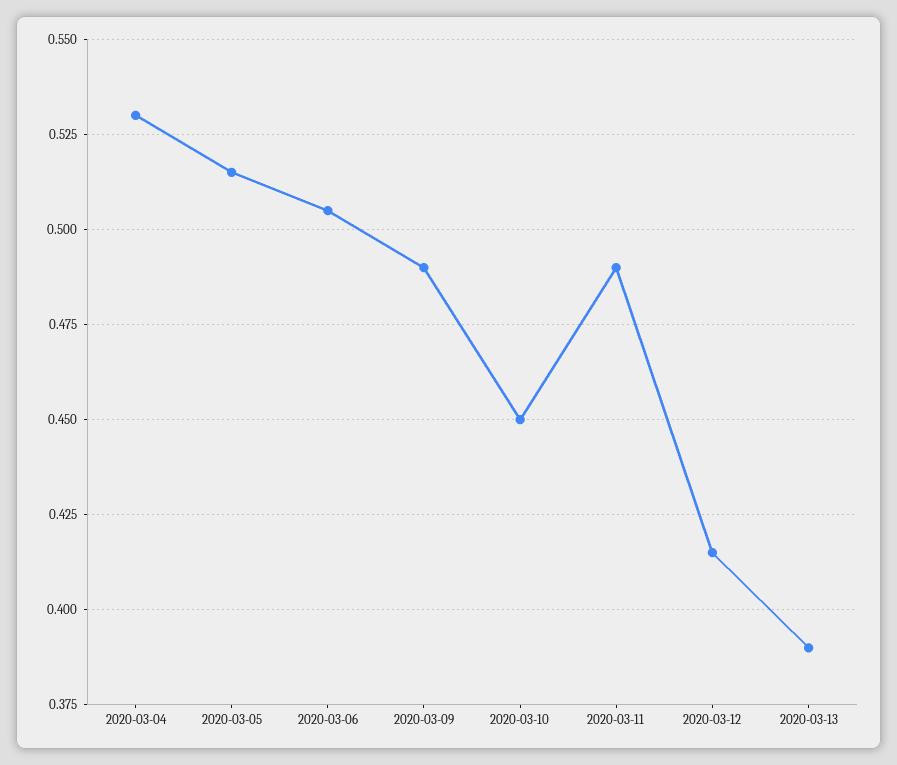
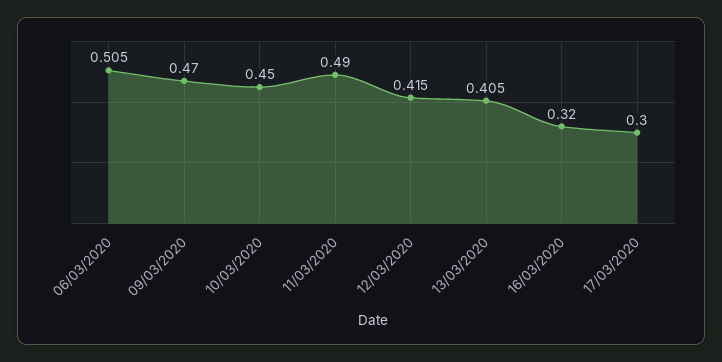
2020-03-04: 0.53 -> none
2020-03-05: 0.515 -> none
2020-03-09: 0.49 -> 0.47
2020-03-13: 0.39 -> 0.405
16/03/2020: none -> 0.32
17/03/2020: none -> 0.3

